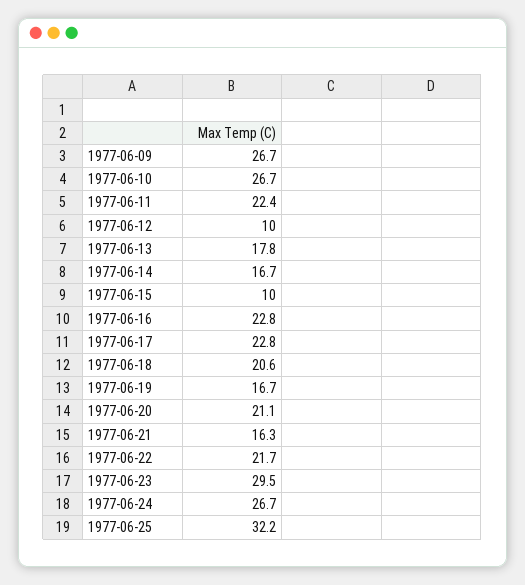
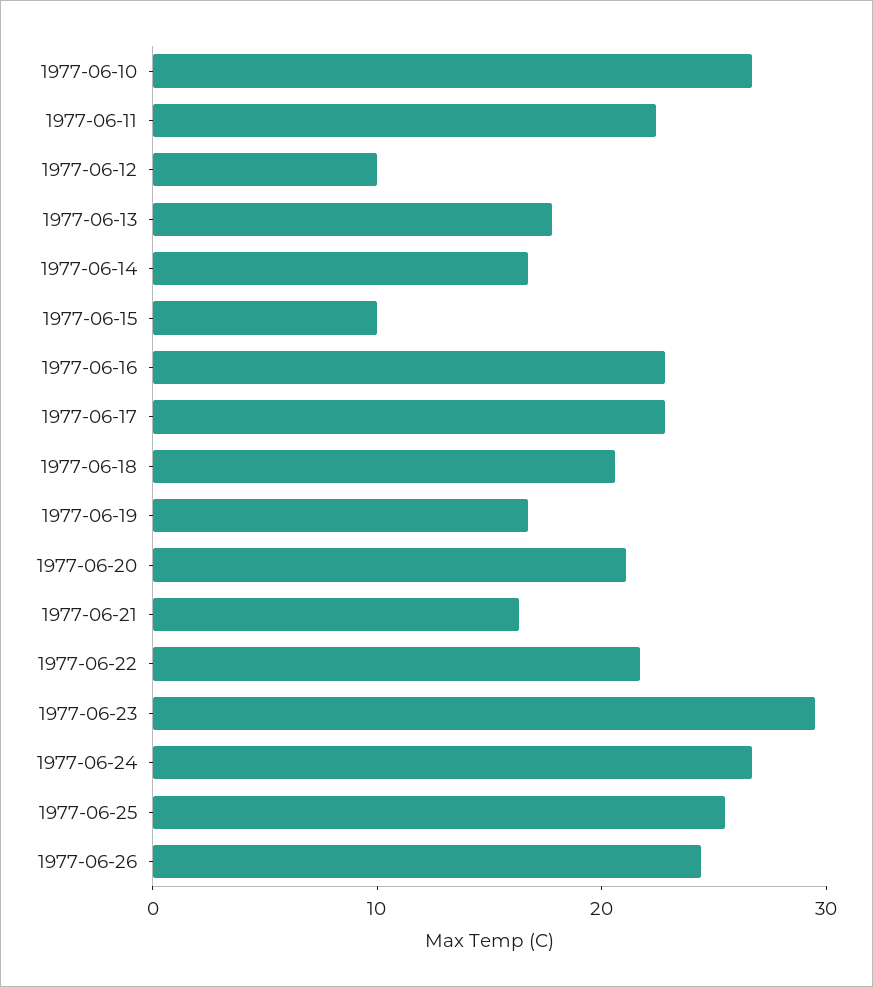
1977-06-09: 26.7 -> none
1977-06-25: 32.2 -> 26
1977-06-26: none -> 24

